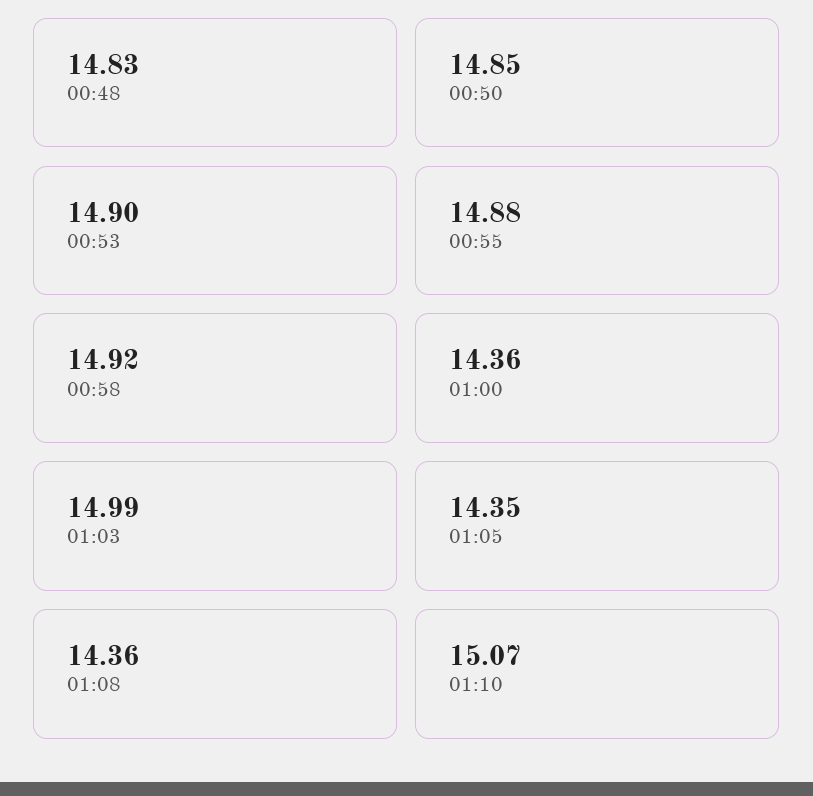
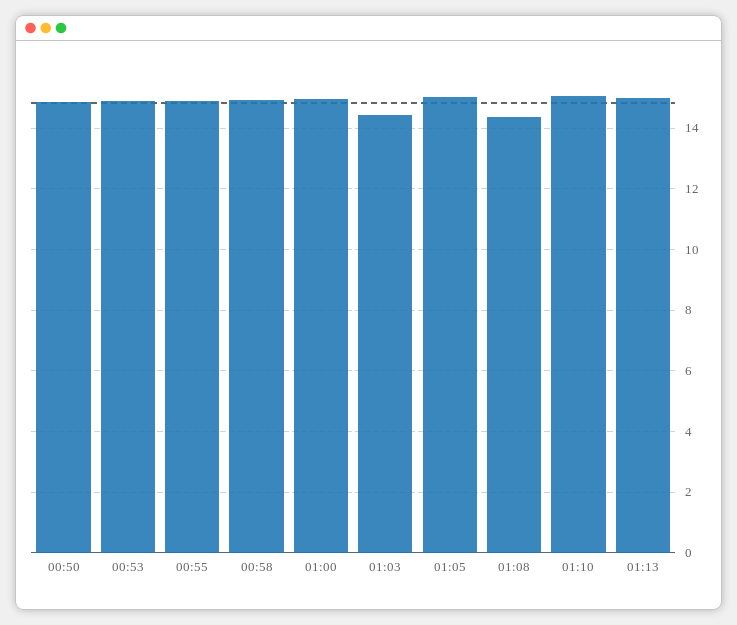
00:48: 14.83 -> none
01:00: 14.36 -> 15
01:03: 14.99 -> 14.4
01:05: 14.35 -> 15
01:13: none -> 15

